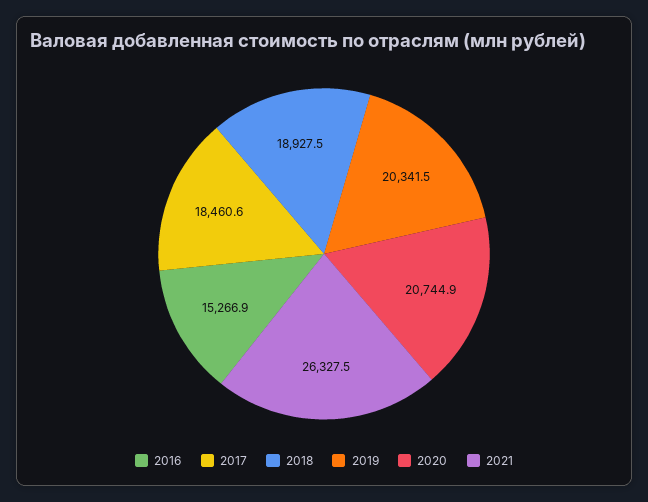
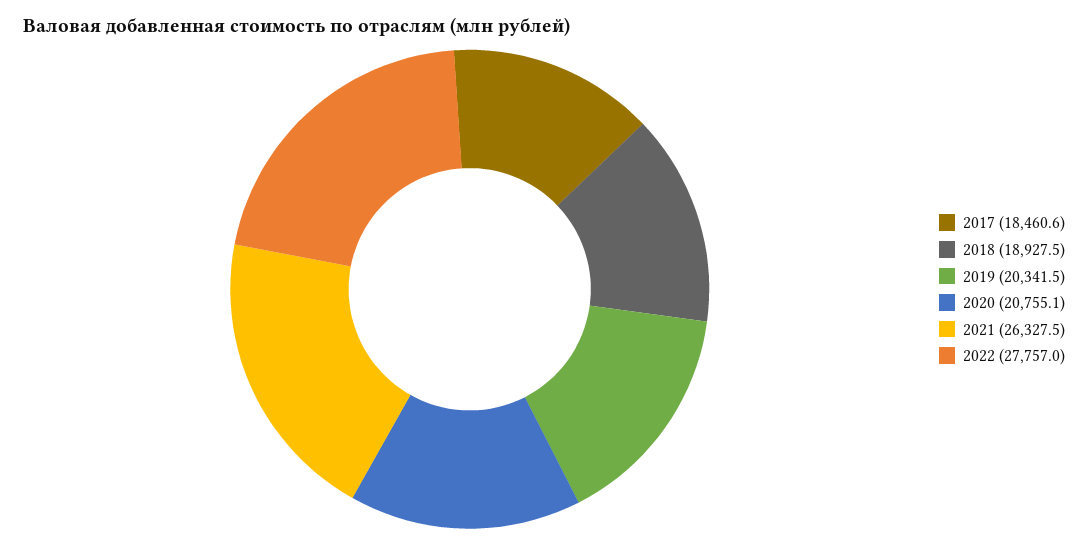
2016: 15266.9 -> none
2020: 20744.9 -> 20755.1
2022: none -> 27757

